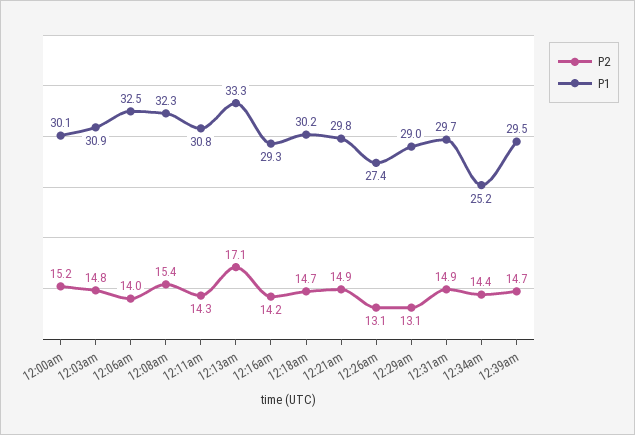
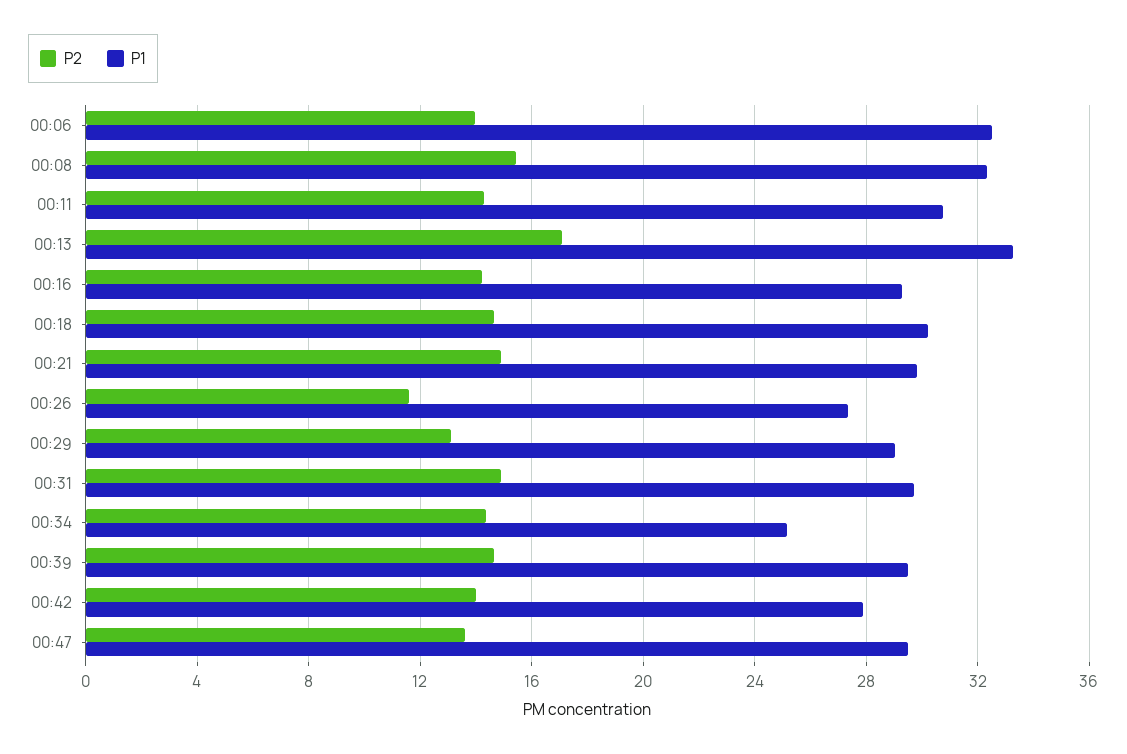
P2, 12:00am: 15.2 -> none
P1, 12:00am: 30.1 -> none
P2, 12:03am: 14.8 -> none
P1, 12:03am: 30.9 -> none
P2, 12:26am: 13.1 -> 11.5
P2, 00:42: none -> 14
P1, 00:42: none -> 28
P2, 00:47: none -> 13.5
P1, 00:47: none -> 29.5

